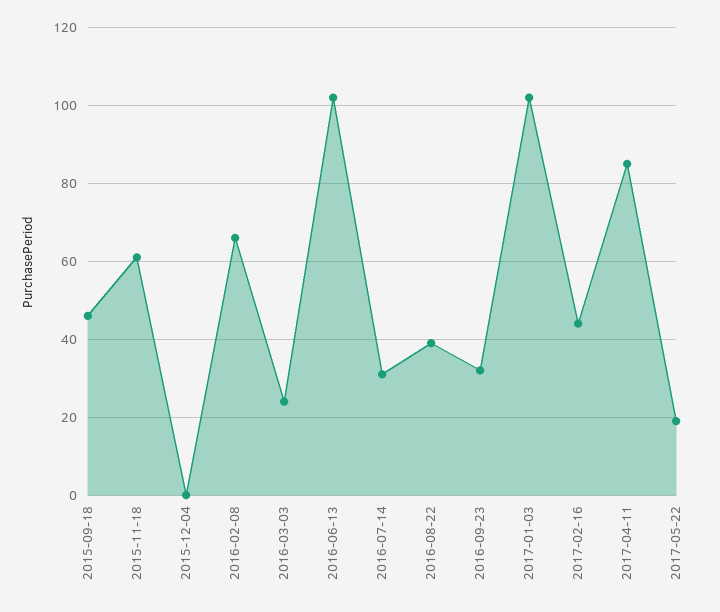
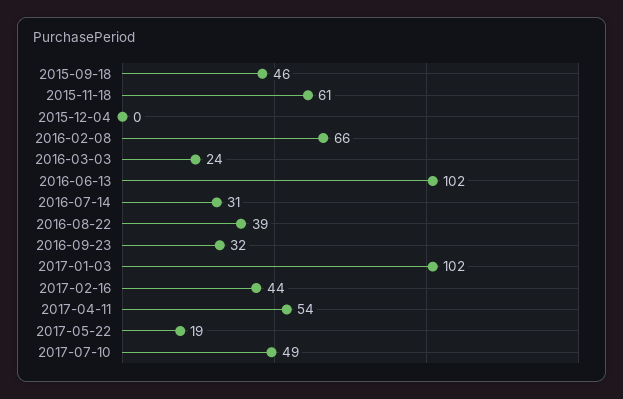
2017-04-11: 85 -> 54
2017-07-10: none -> 49

